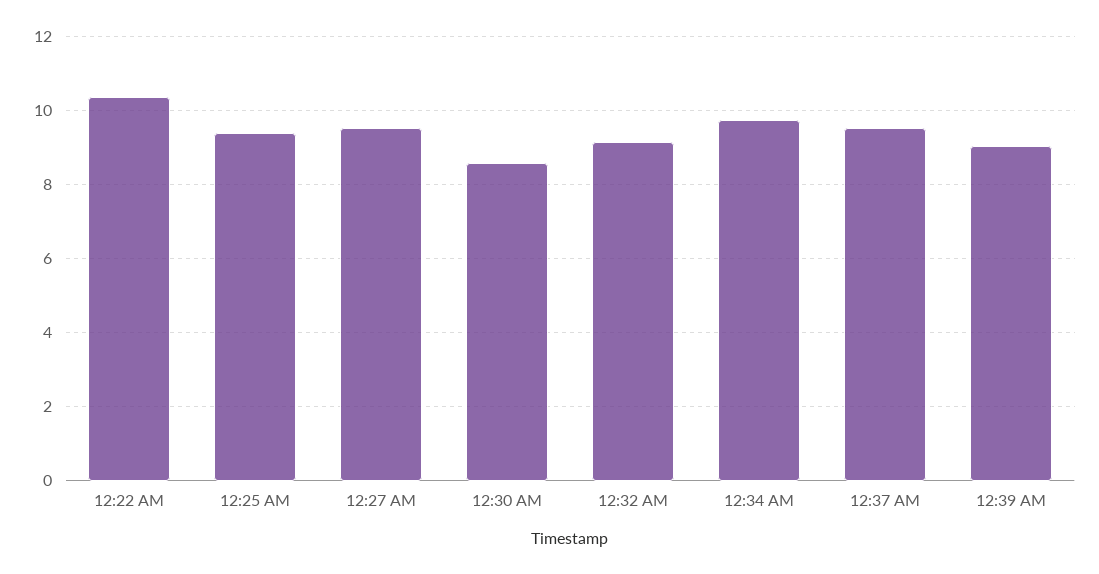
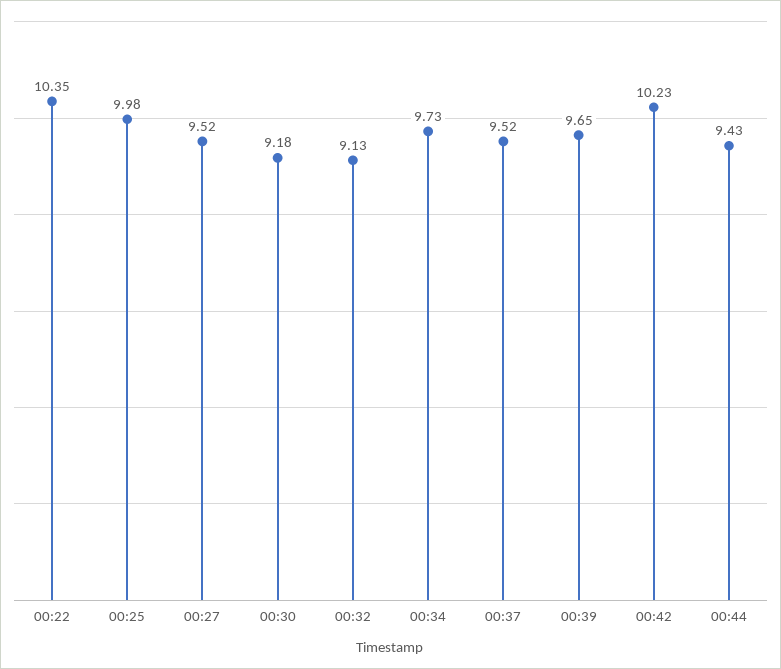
12:25 AM: 9.4 -> 9.98
12:30 AM: 8.6 -> 9.18
12:39 AM: 9 -> 9.65
00:42: none -> 10.23
00:44: none -> 9.43

